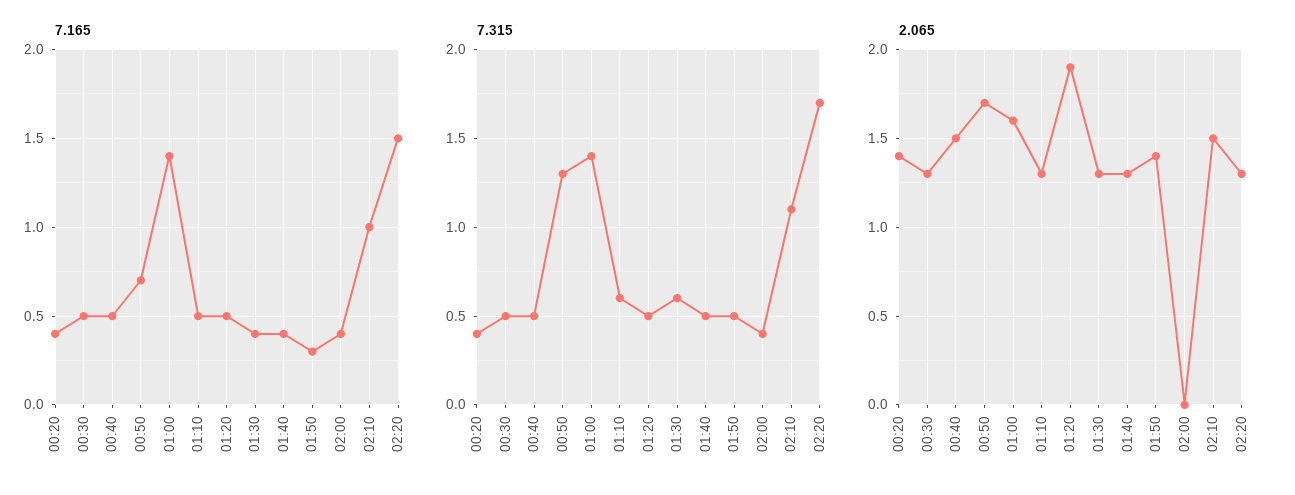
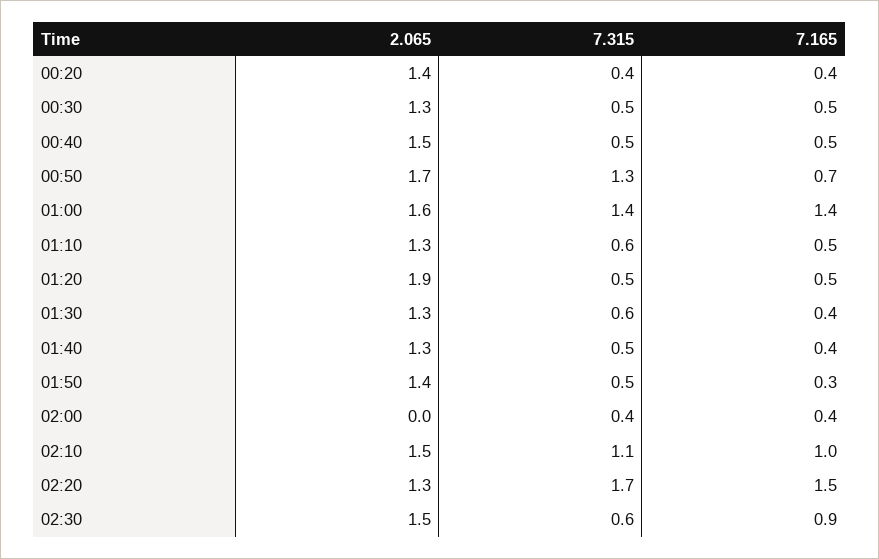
2.065, 02:30: none -> 1.5
7.315, 02:30: none -> 0.6
7.165, 02:30: none -> 0.9

